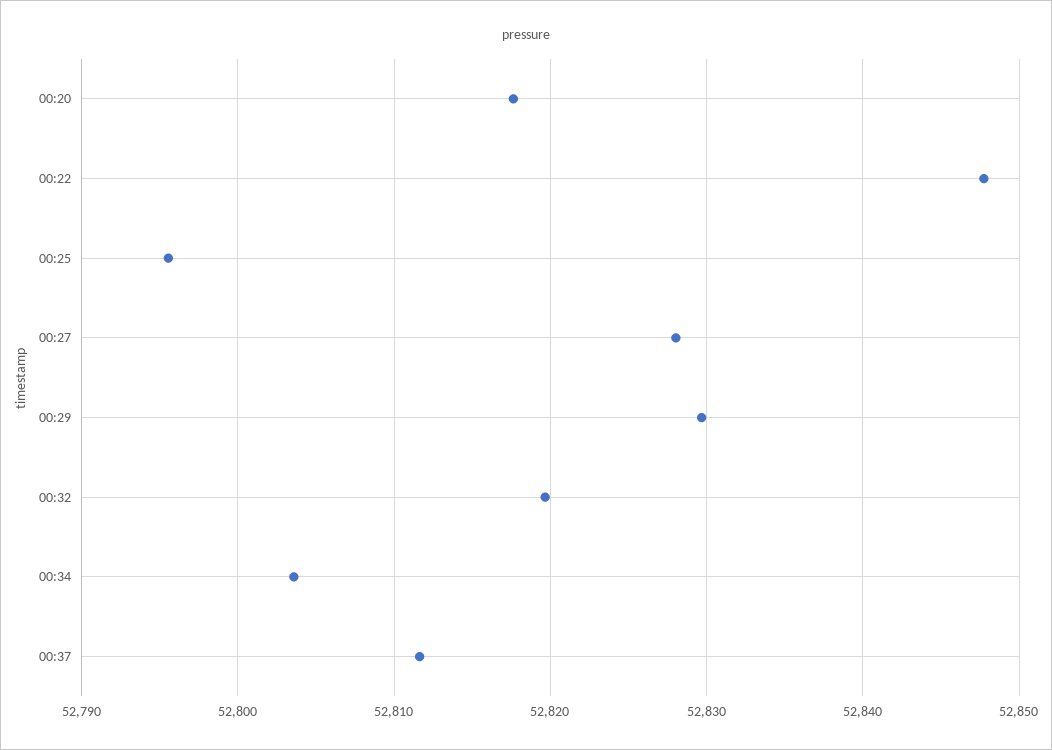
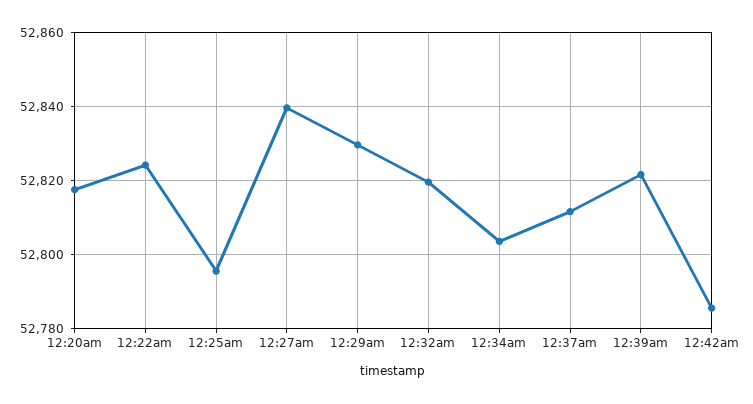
00:22: 52848 -> 52824
00:27: 52828 -> 52840
12:39am: none -> 52822
12:42am: none -> 52786

